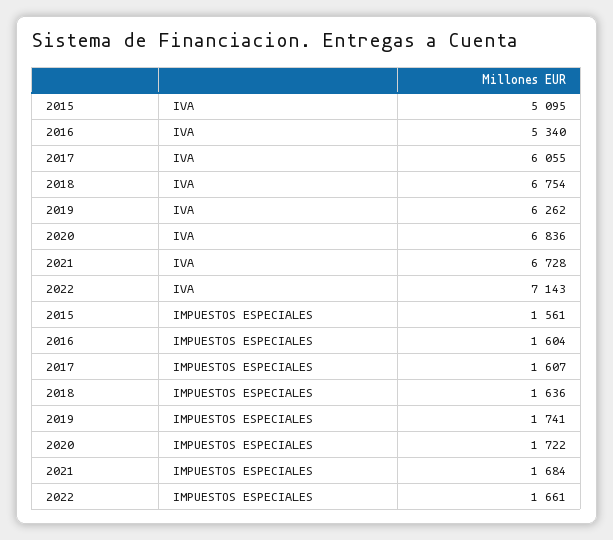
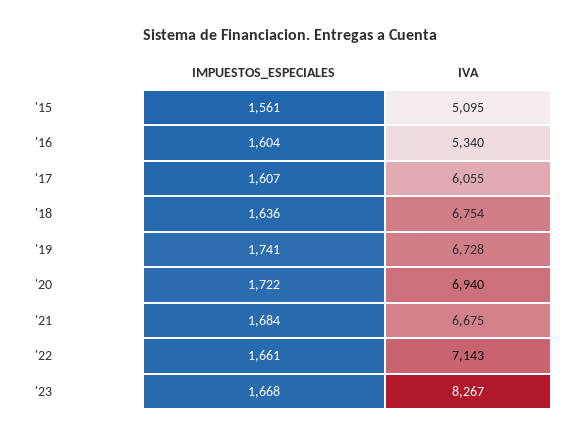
2019, IVA: 6262 -> 6728
2020, IVA: 6836 -> 6940
2021, IVA: 6728 -> 6675
'23, IMPUESTOS ESPECIALES: none -> 1668
'23, IVA: none -> 8267

